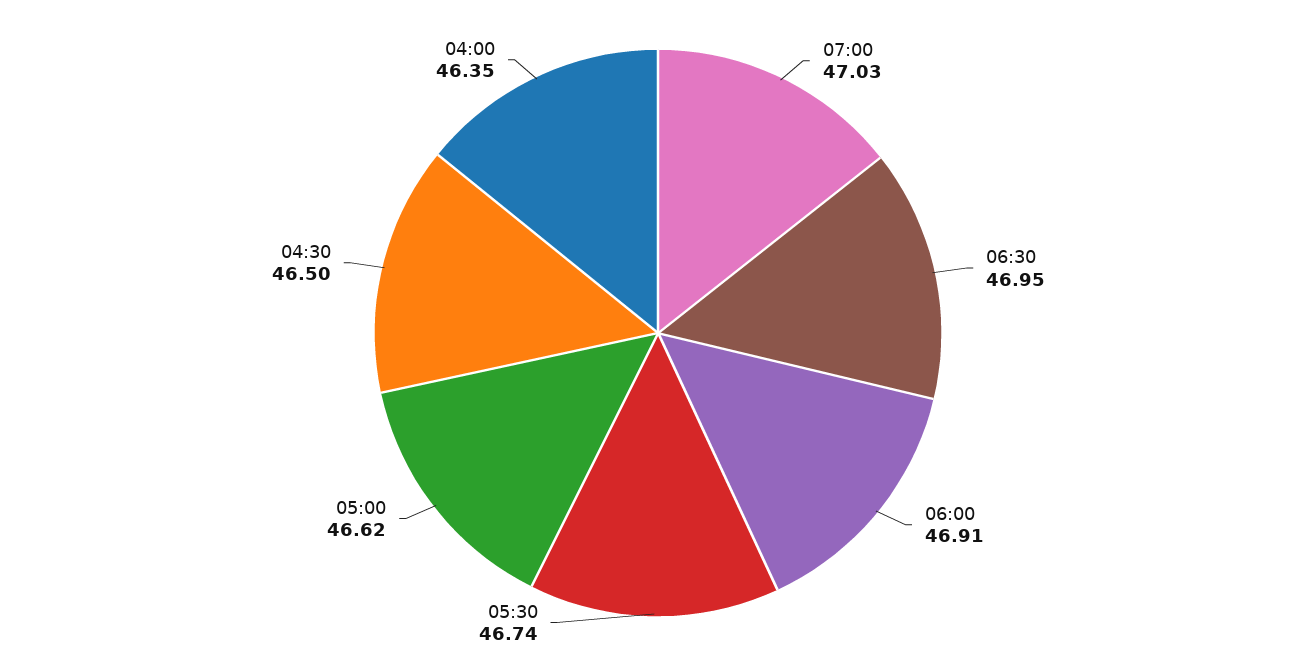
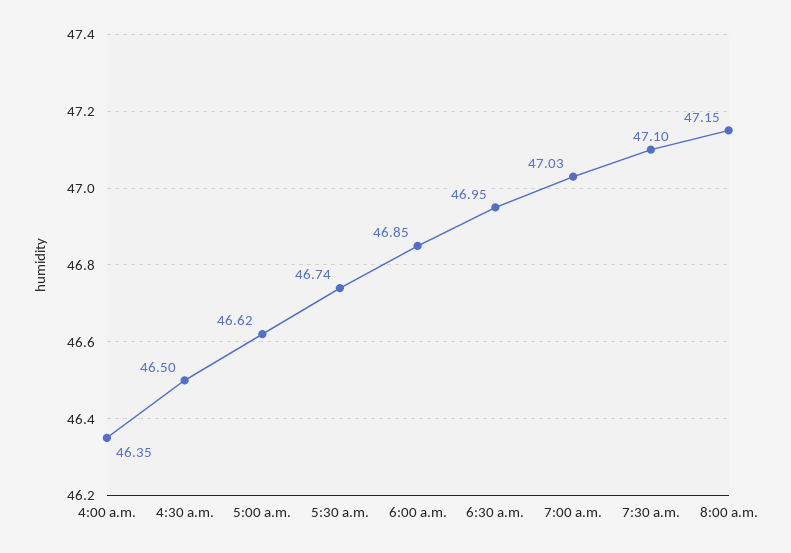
06:00: 46.91 -> 46.85
7:30 a.m.: none -> 47.1
8:00 a.m.: none -> 47.15

